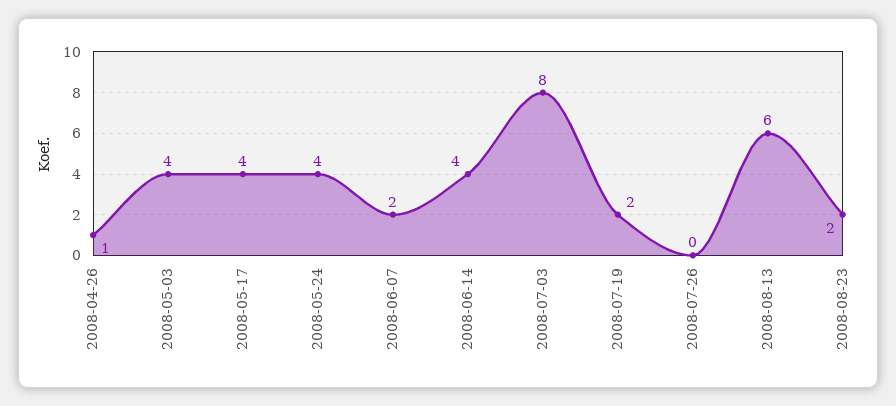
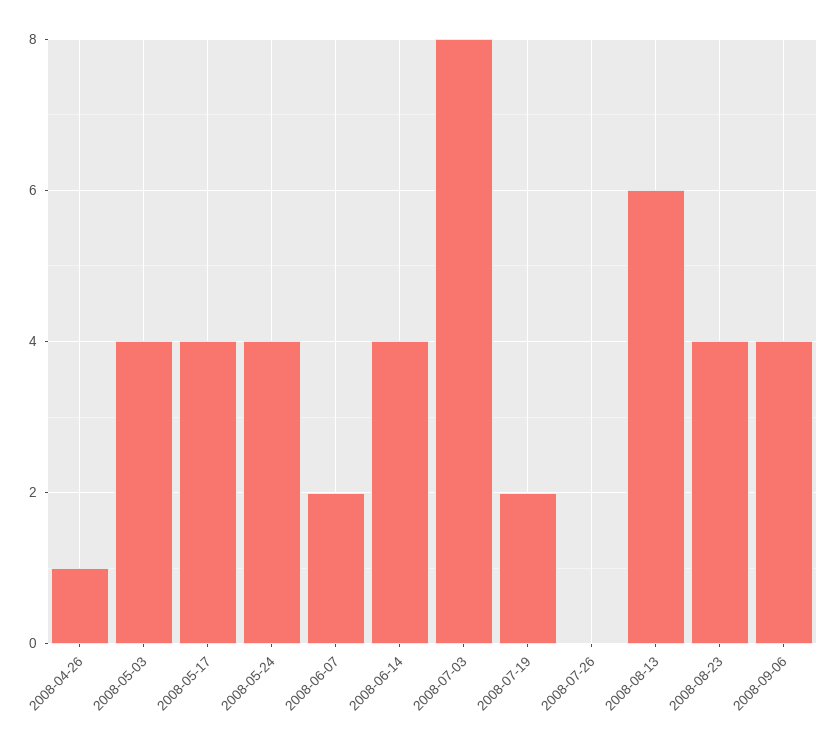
2008-08-23: 2 -> 4
2008-09-06: none -> 4

